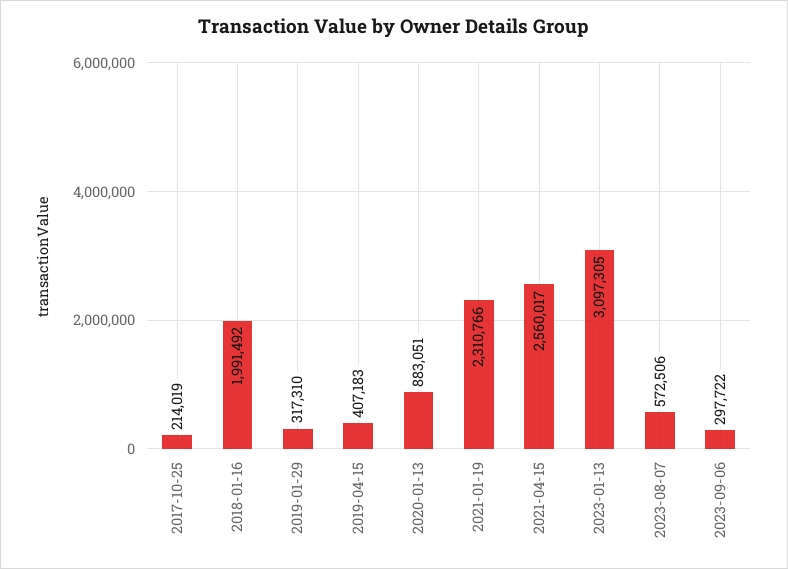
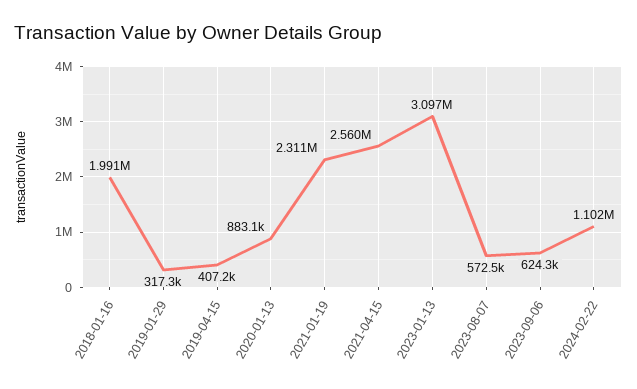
2017-10-25: 214019 -> none
2023-09-06: 297722 -> 624300
2024-02-22: none -> 1102000

